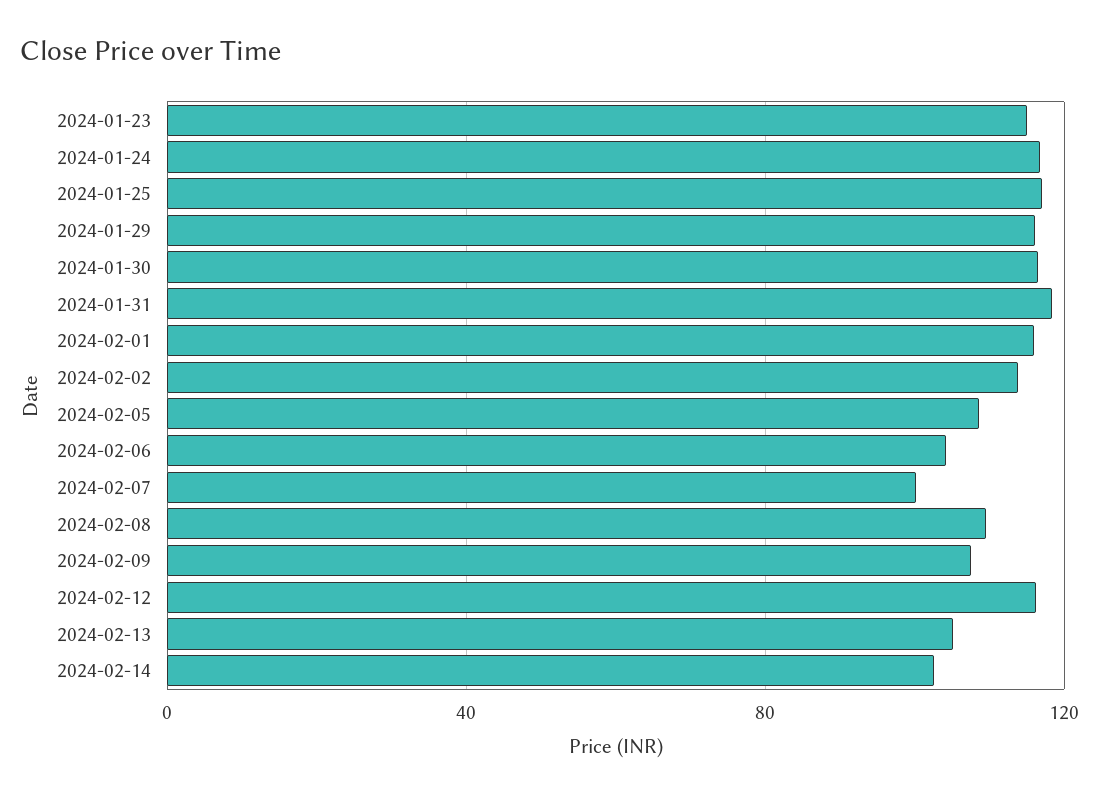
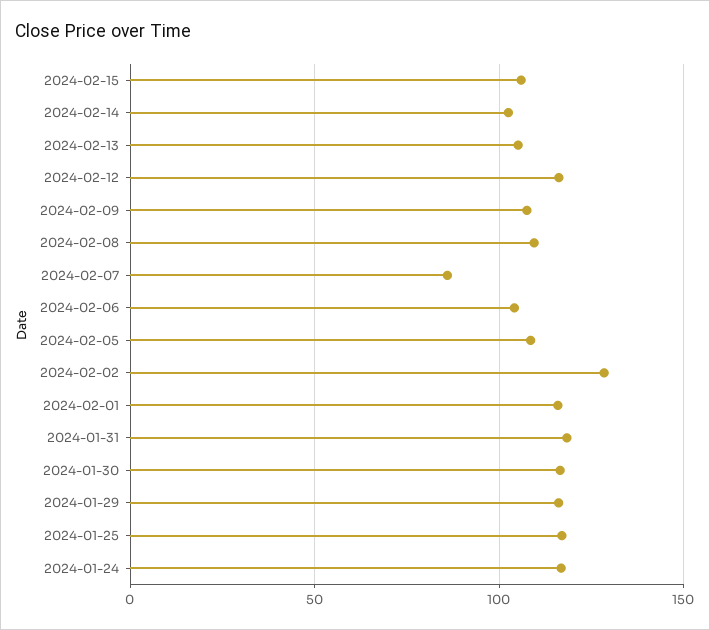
2024-01-23: 115 -> none
2024-02-02: 115 -> 130
2024-02-07: 100 -> 85
2024-02-15: none -> 105

